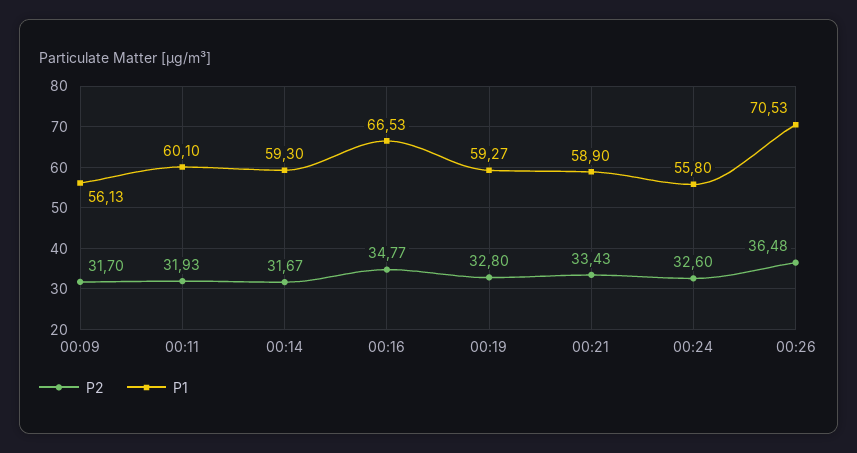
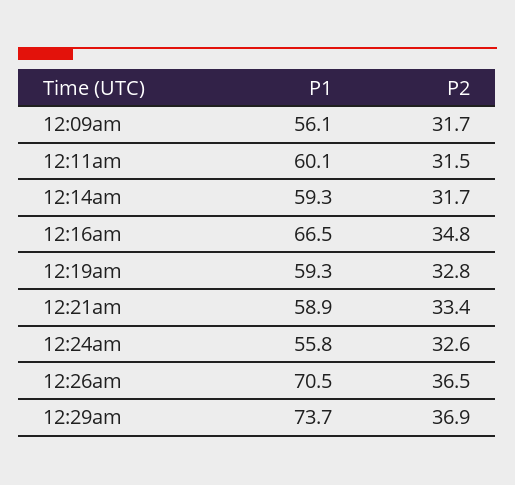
P2, 00:11: 31.93 -> 31.5
P1, 12:29am: none -> 73.7
P2, 12:29am: none -> 36.9

